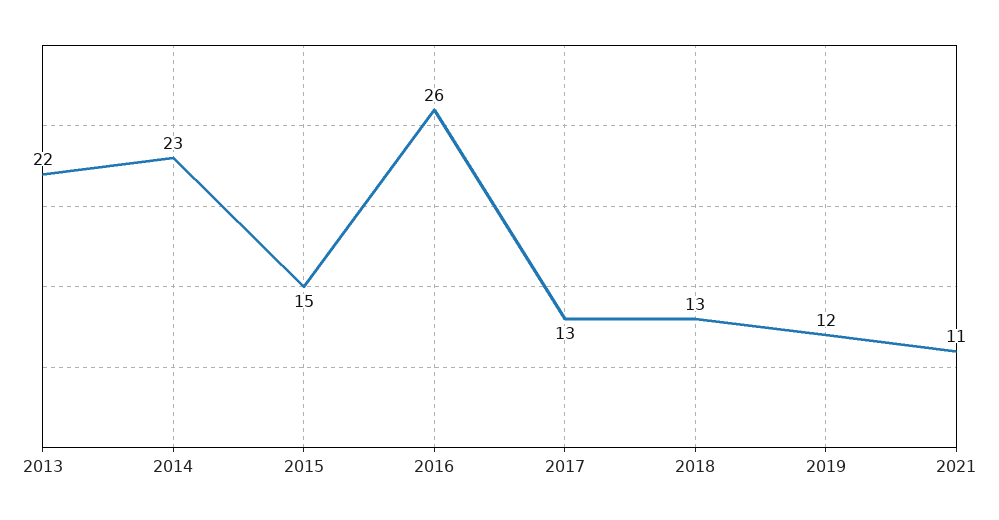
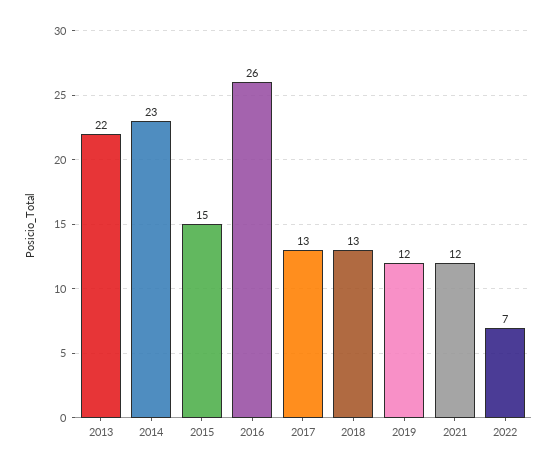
2021: 11 -> 12
2022: none -> 7

